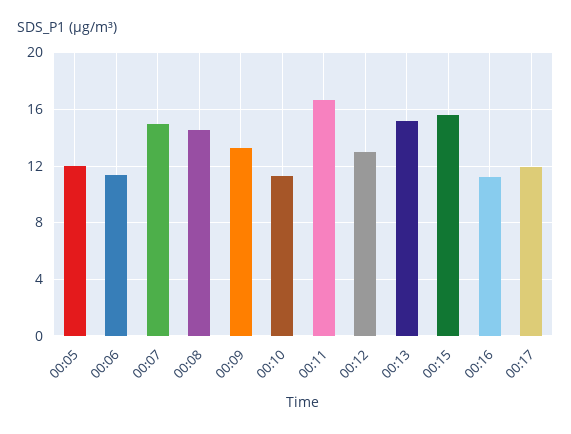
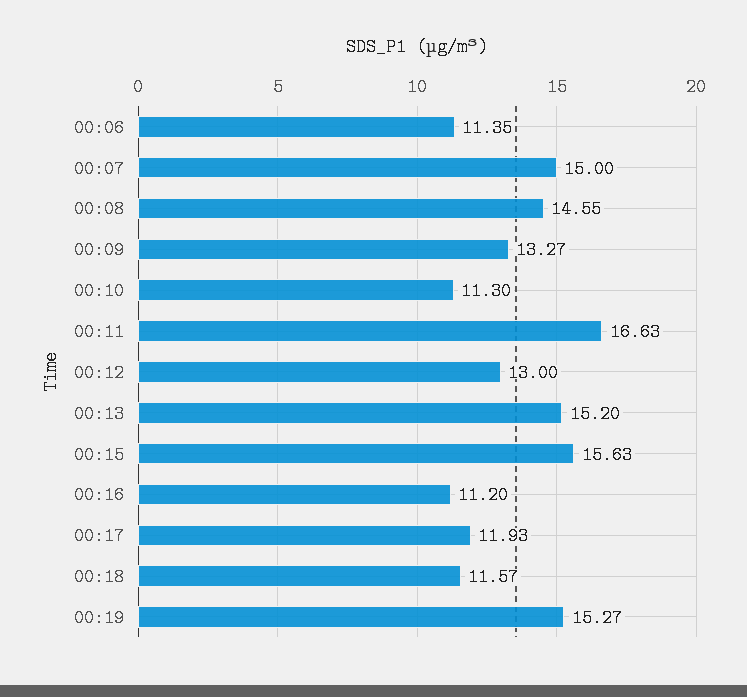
00:05: 12 -> none
00:18: none -> 11.57
00:19: none -> 15.27

